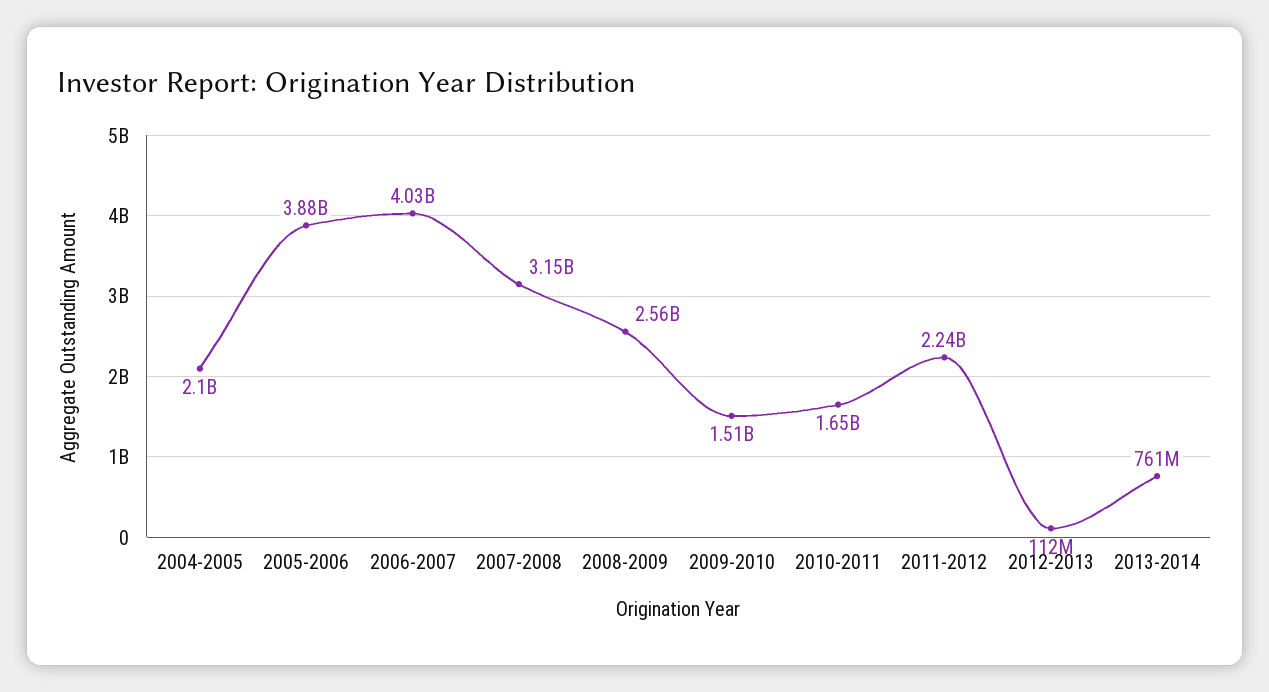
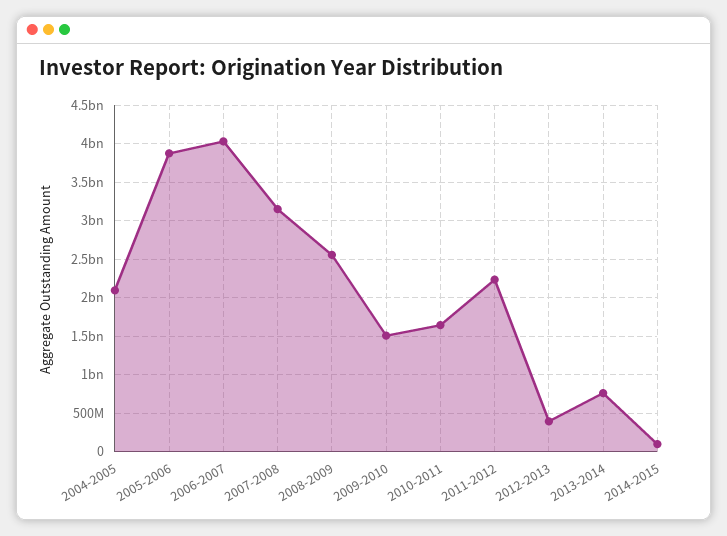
2012-2013: 112000000 -> 400000000
2014-2015: none -> 100000000

